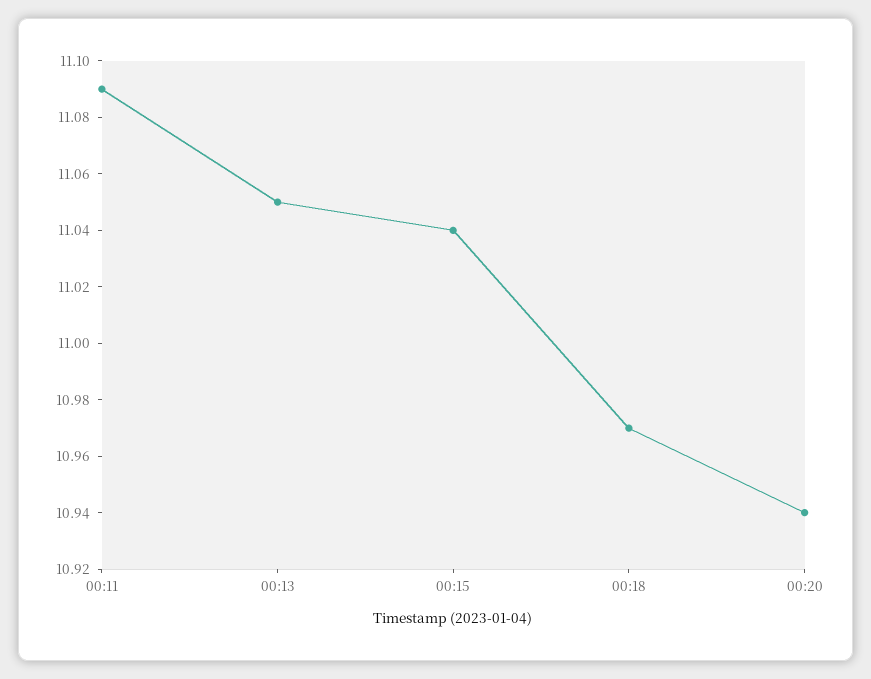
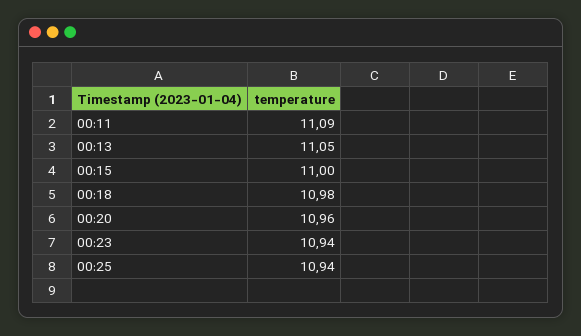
00:15: 11.04 -> 11
00:18: 10.97 -> 10.98
00:20: 10.94 -> 10.96
00:23: none -> 10.94
00:25: none -> 10.94

